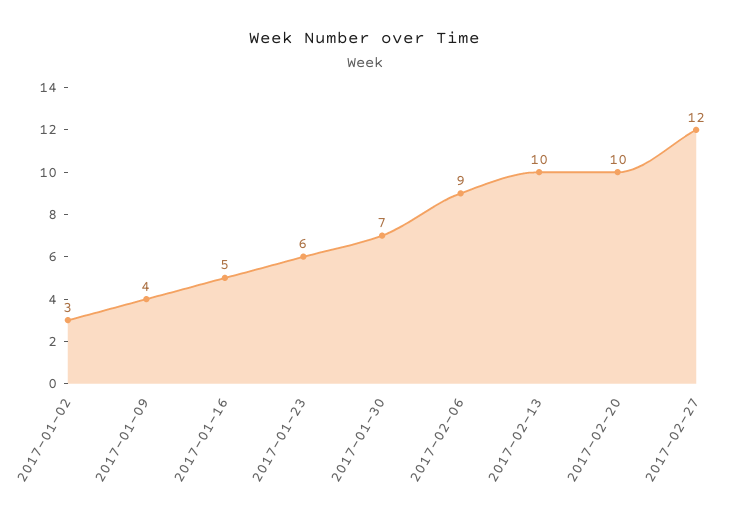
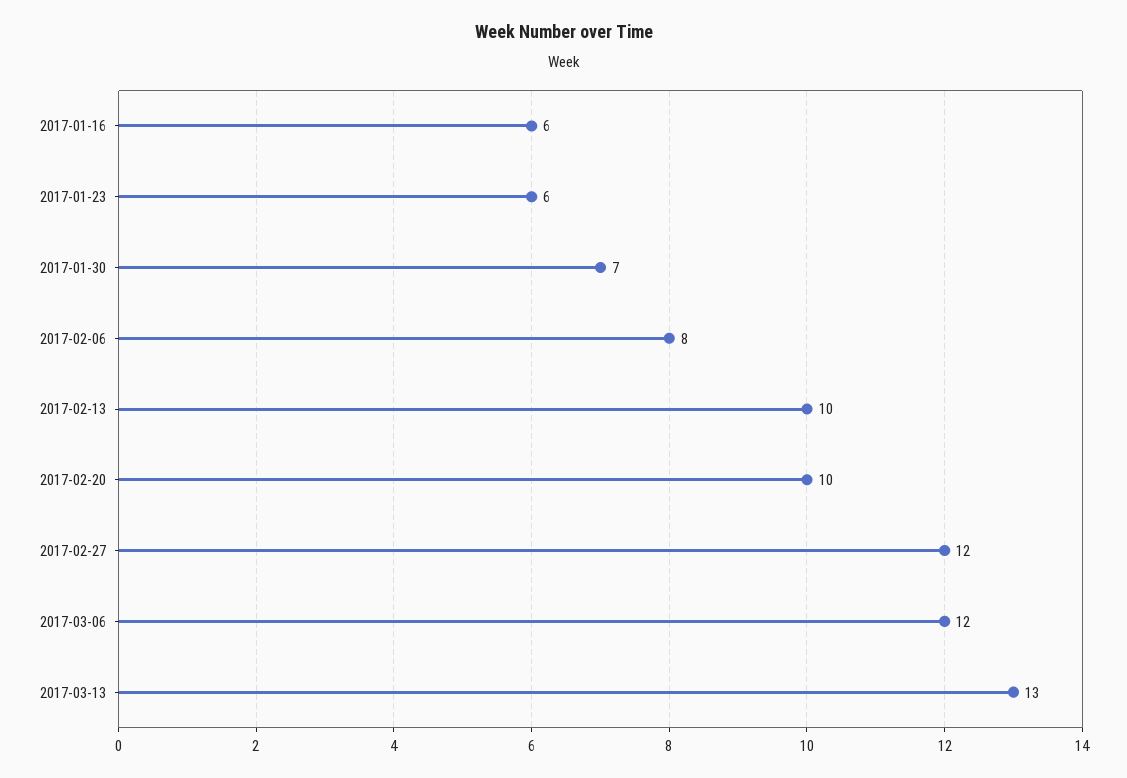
2017-01-02: 3 -> none
2017-01-09: 4 -> none
2017-01-16: 5 -> 6
2017-02-06: 9 -> 8
2017-03-06: none -> 12
2017-03-13: none -> 13

